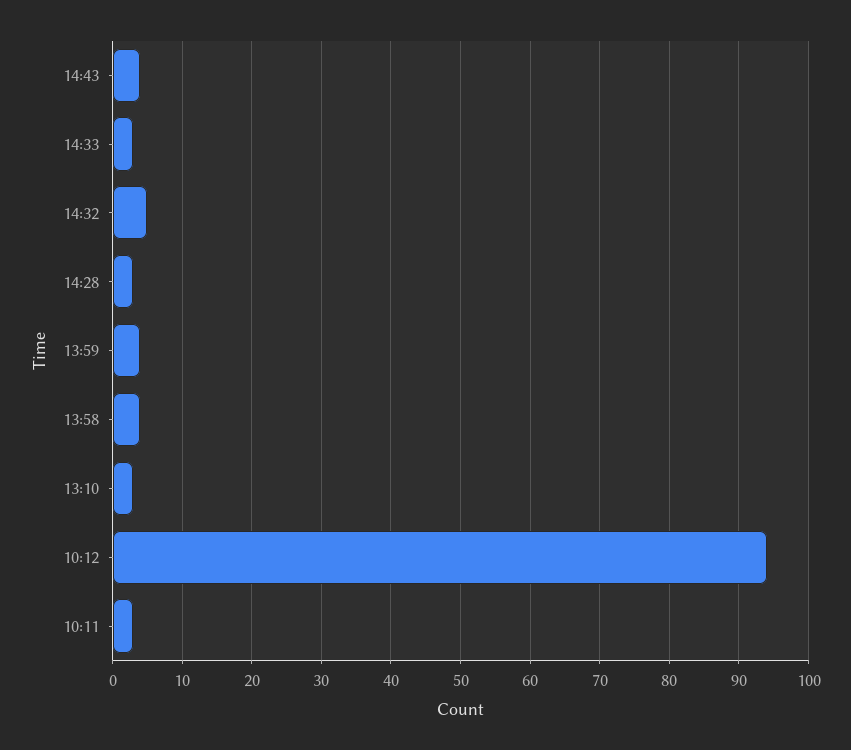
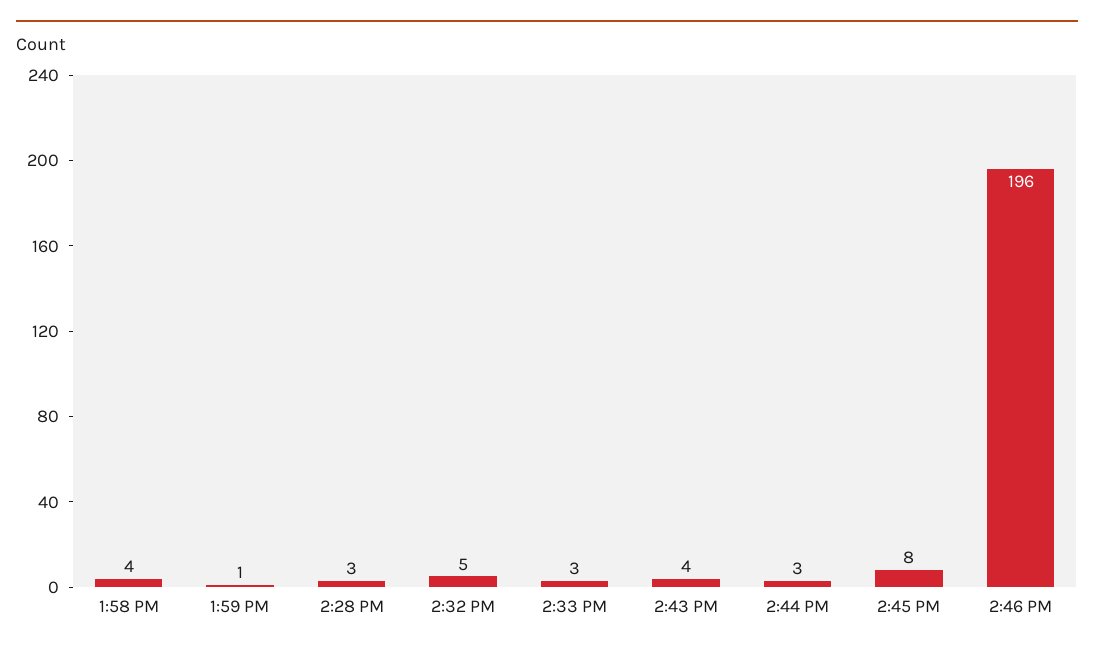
13:59: 4 -> 1
13:10: 3 -> none
10:12: 94 -> none
10:11: 3 -> none
2:44 PM: none -> 3
2:45 PM: none -> 8
2:46 PM: none -> 196

